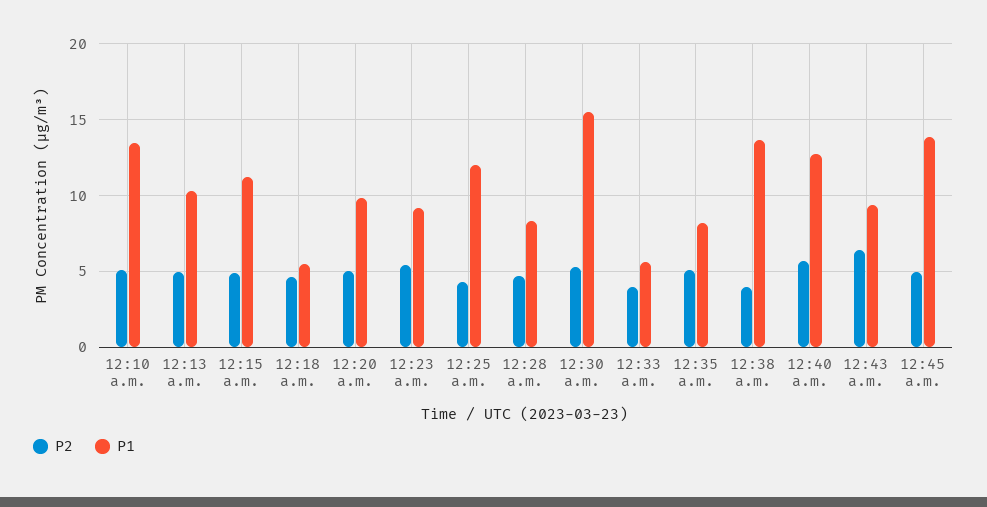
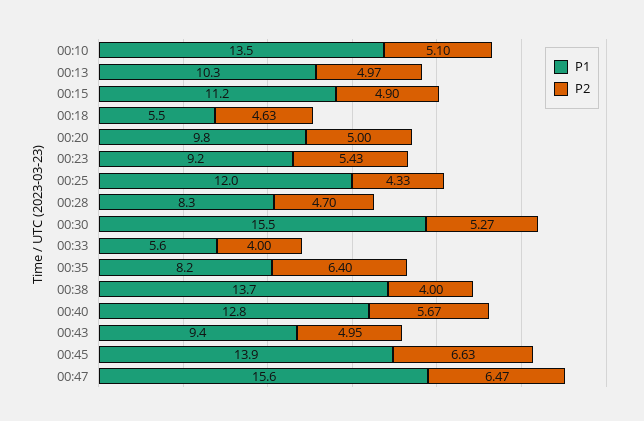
P2, 12:35 a.m.: 5 -> 6.4
P2, 12:43 a.m.: 6.5 -> 4.95
P2, 12:45 a.m.: 5 -> 6.63
P1, 00:47: none -> 15.6
P2, 00:47: none -> 6.47

